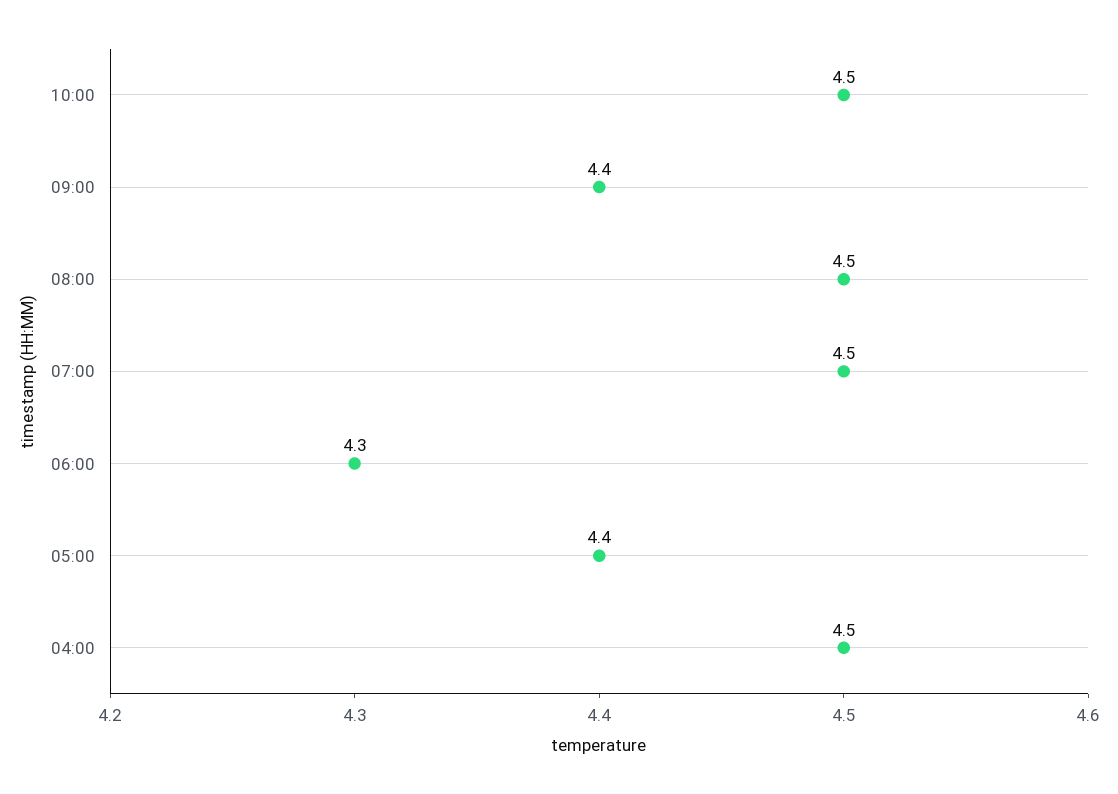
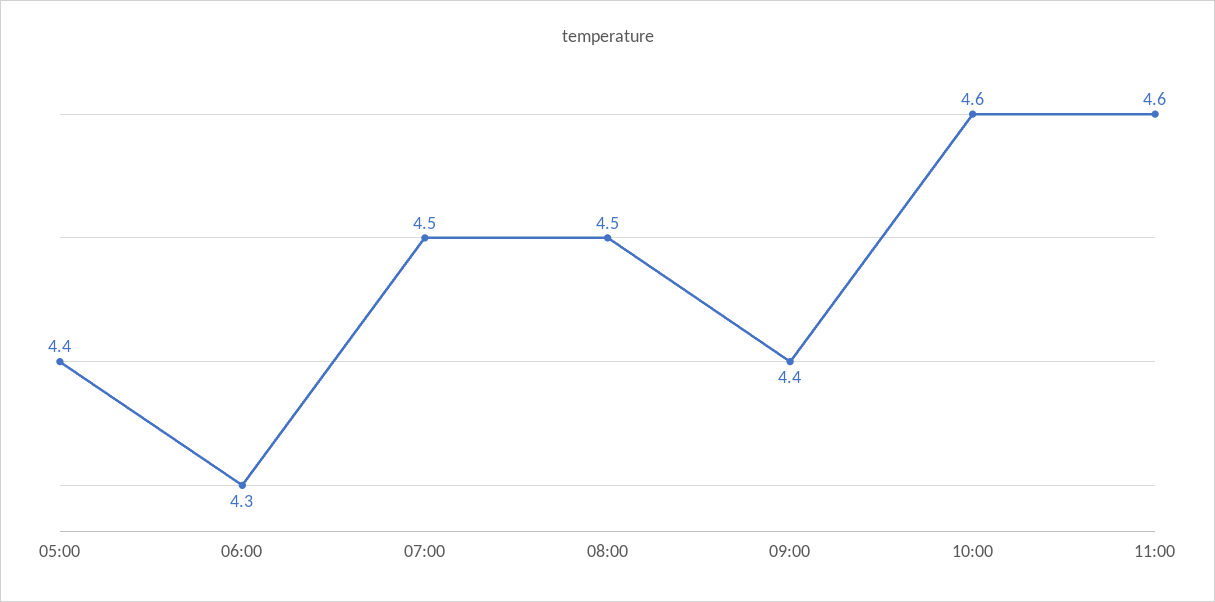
10:00: 4.5 -> 4.6
04:00: 4.5 -> none
11:00: none -> 4.6

